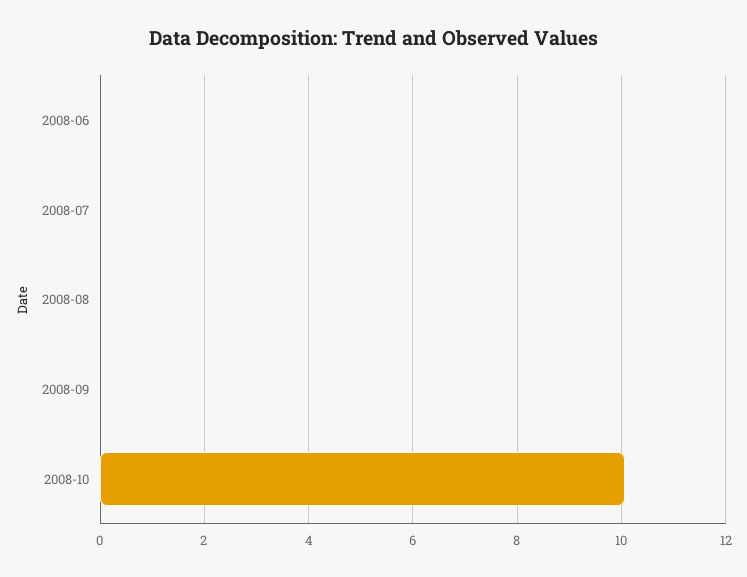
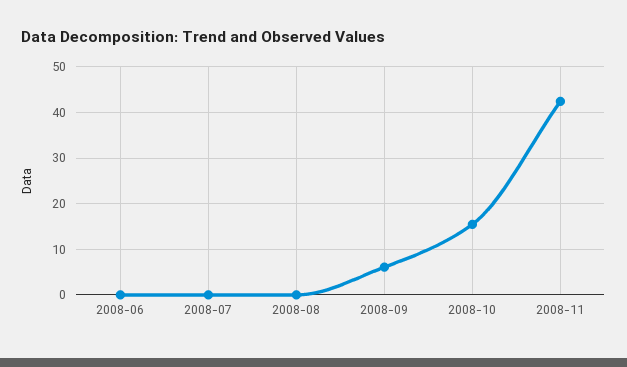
2008-09: 0 -> 6
2008-10: 10 -> 16
2008-11: none -> 42

